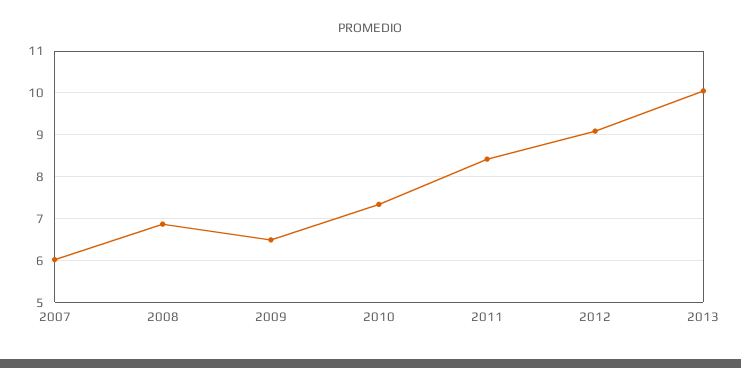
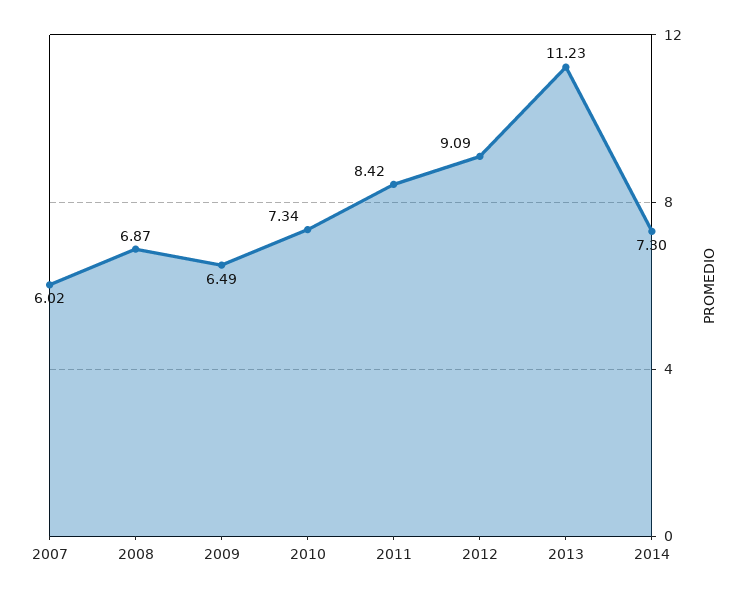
2013: 10 -> 11.23
2014: none -> 7.3

